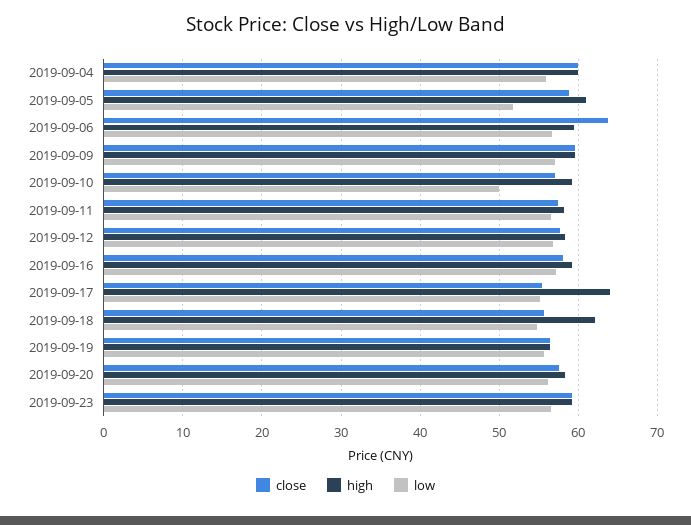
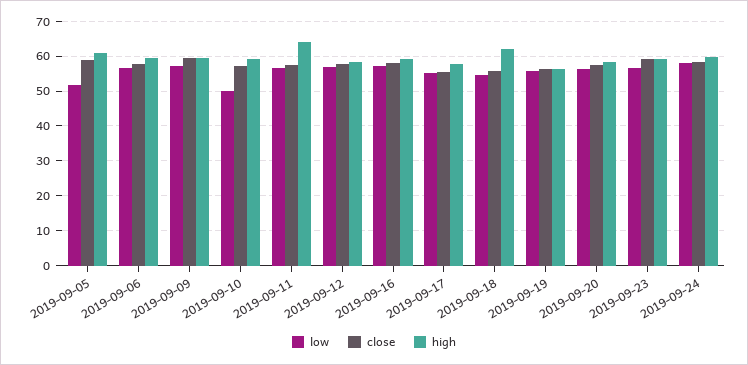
close, 2019-09-04: 60 -> none
high, 2019-09-04: 60 -> none
low, 2019-09-04: 56 -> none
close, 2019-09-06: 64 -> 58
high, 2019-09-11: 58 -> 64
high, 2019-09-17: 64 -> 58
low, 2019-09-24: none -> 58
close, 2019-09-24: none -> 58
high, 2019-09-24: none -> 60

